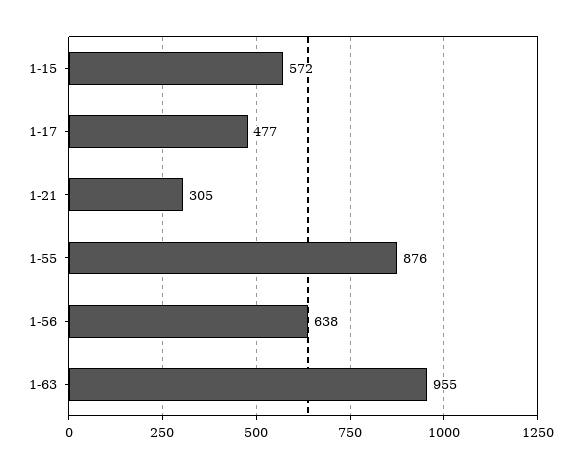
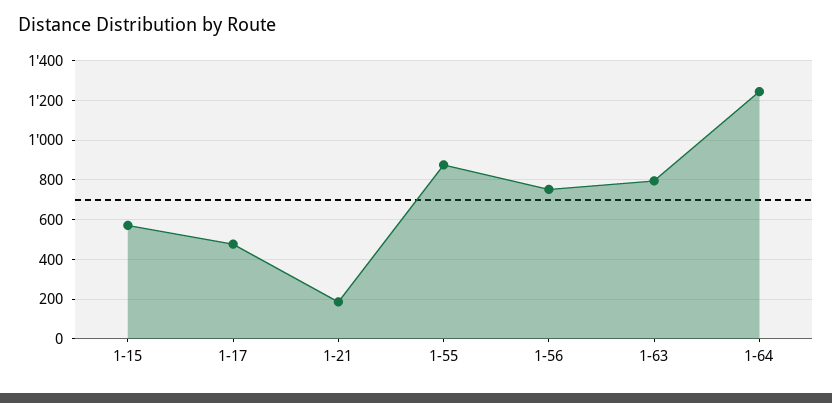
1-21: 305 -> 200
1-56: 638 -> 750
1-63: 955 -> 800
1-64: none -> 1250

